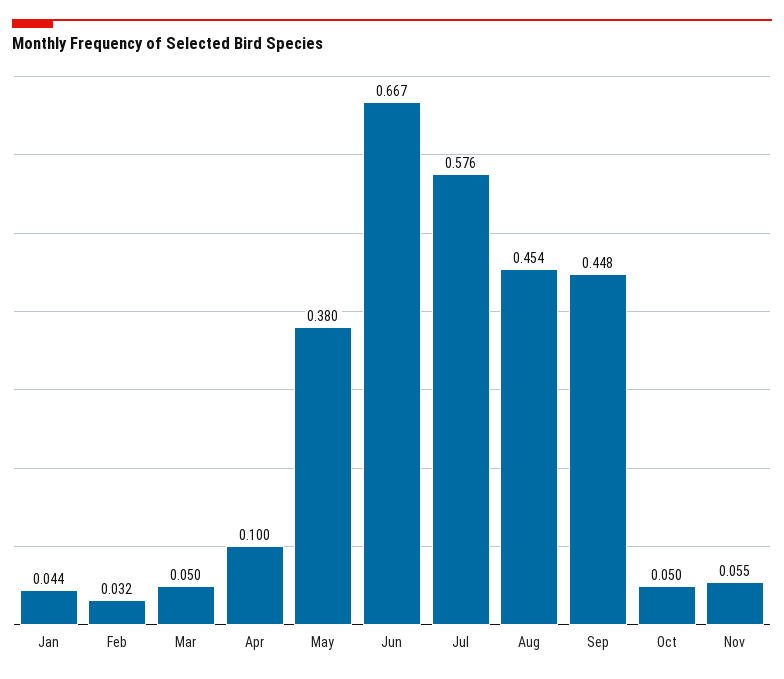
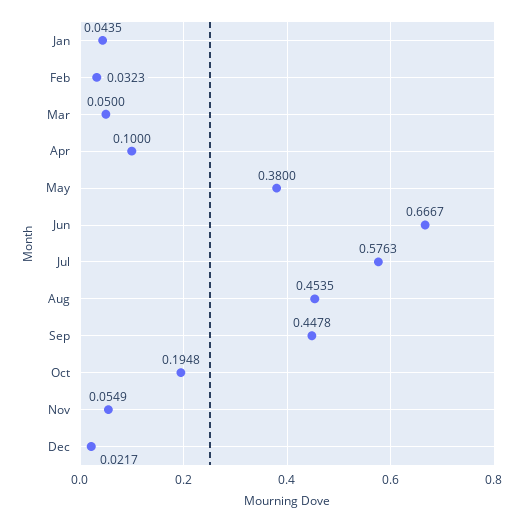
Oct: 0.05 -> 0.1948
Dec: none -> 0.0217

